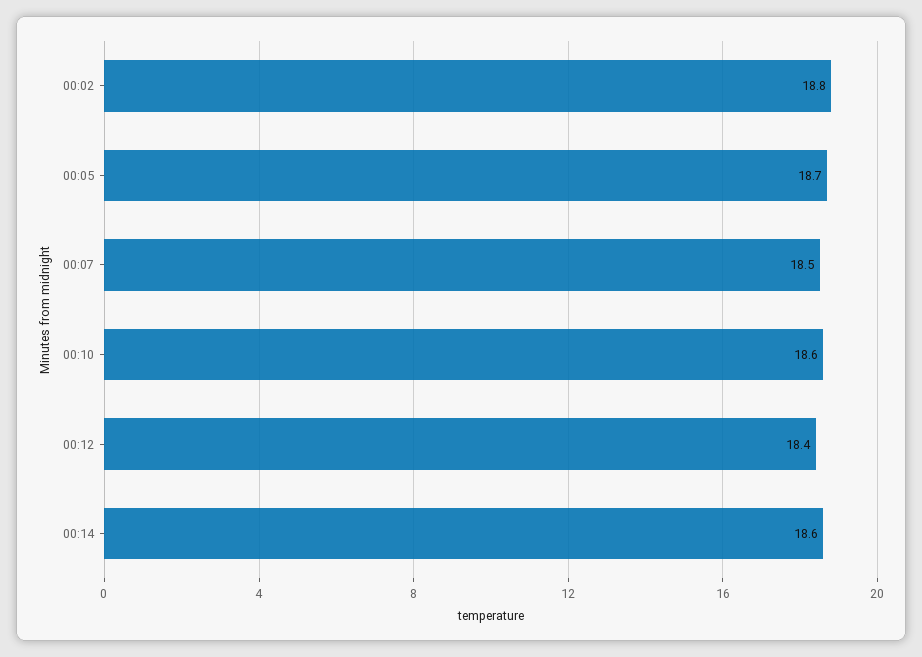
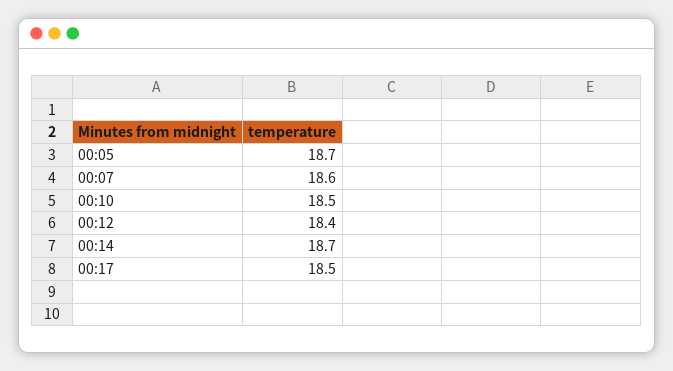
00:02: 18.8 -> none
00:07: 18.5 -> 18.6
00:10: 18.6 -> 18.5
00:14: 18.6 -> 18.7
00:17: none -> 18.5

